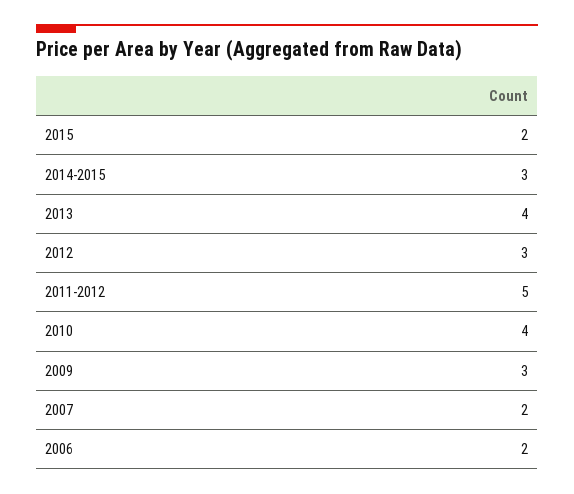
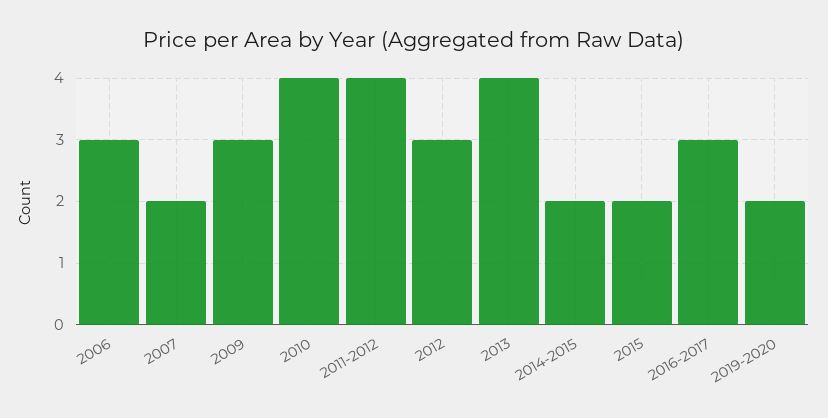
2014-2015: 3 -> 2
2011-2012: 5 -> 4
2006: 2 -> 3
2016-2017: none -> 3
2019-2020: none -> 2

